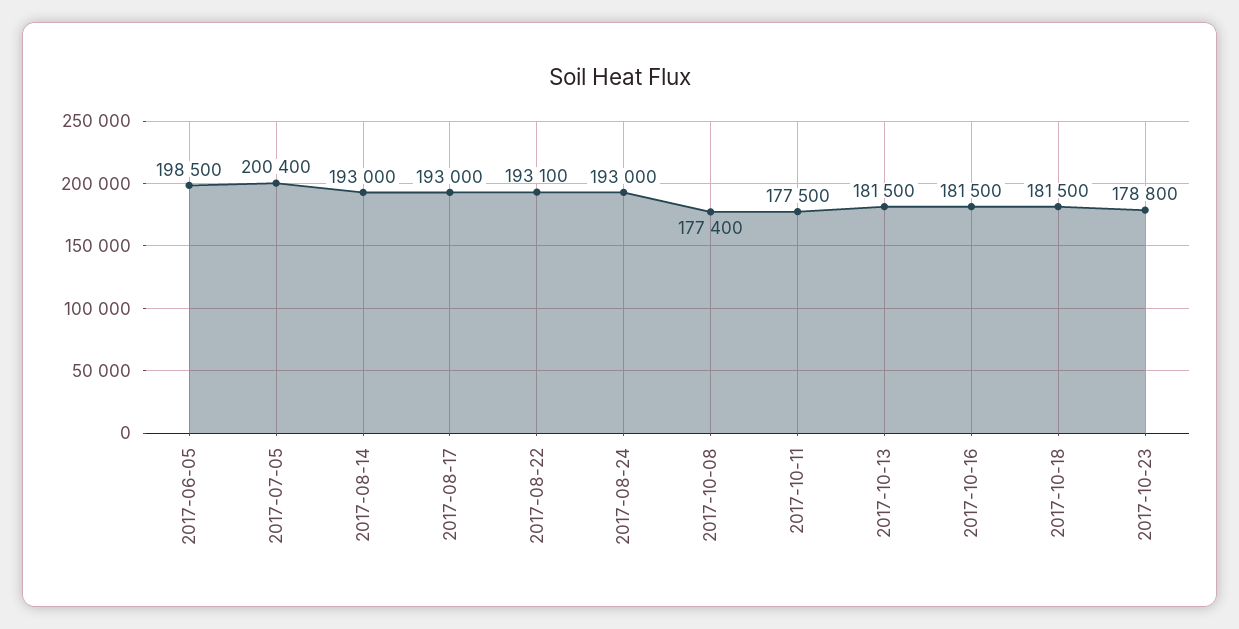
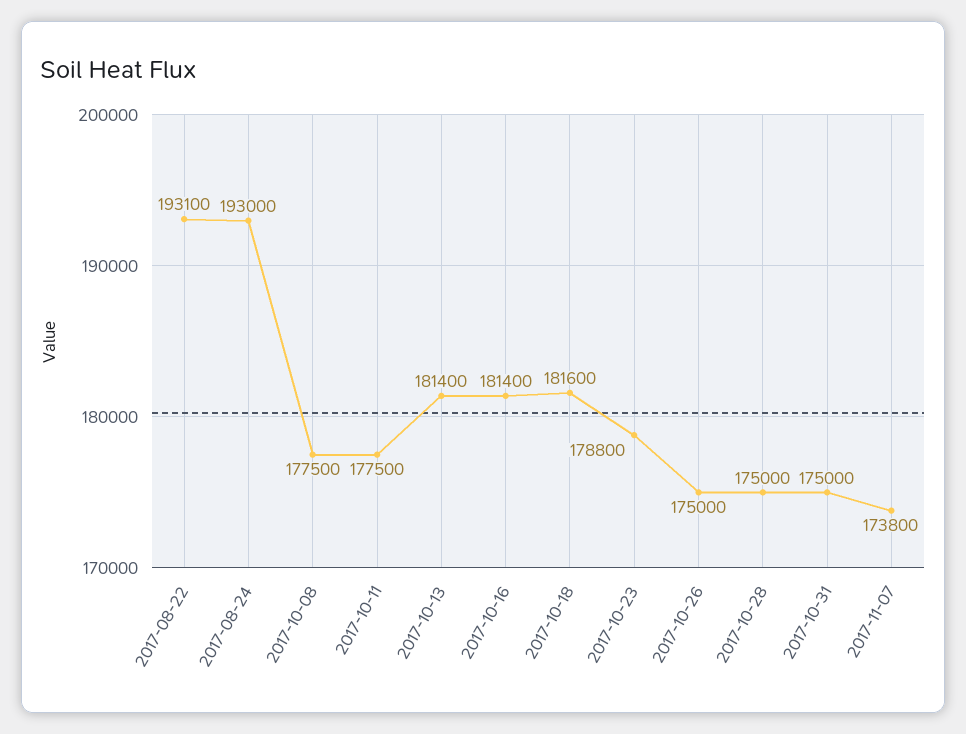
2017-06-05: 198500 -> none
2017-07-05: 200400 -> none
2017-08-14: 193000 -> none
2017-08-17: 193000 -> none
2017-10-08: 177400 -> 177500
2017-10-13: 181500 -> 181400
2017-10-16: 181500 -> 181400
2017-10-18: 181500 -> 181600
2017-10-26: none -> 175000
2017-10-28: none -> 175000
2017-10-31: none -> 175000
2017-11-07: none -> 173800

